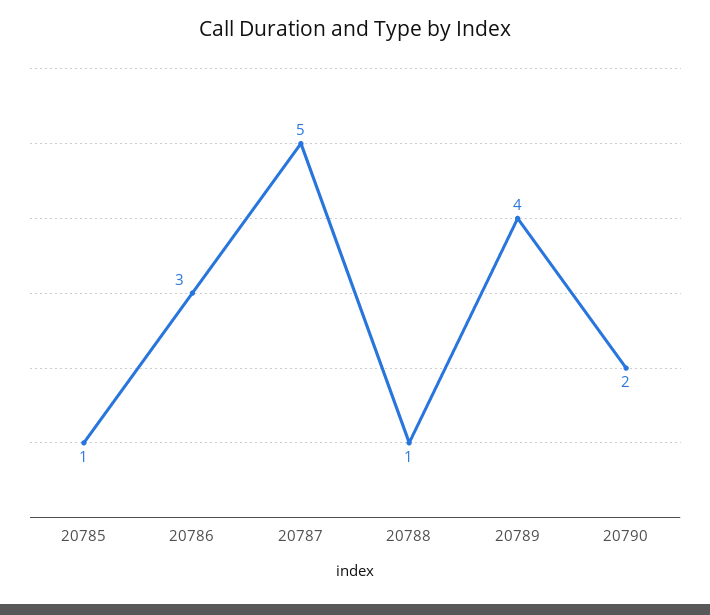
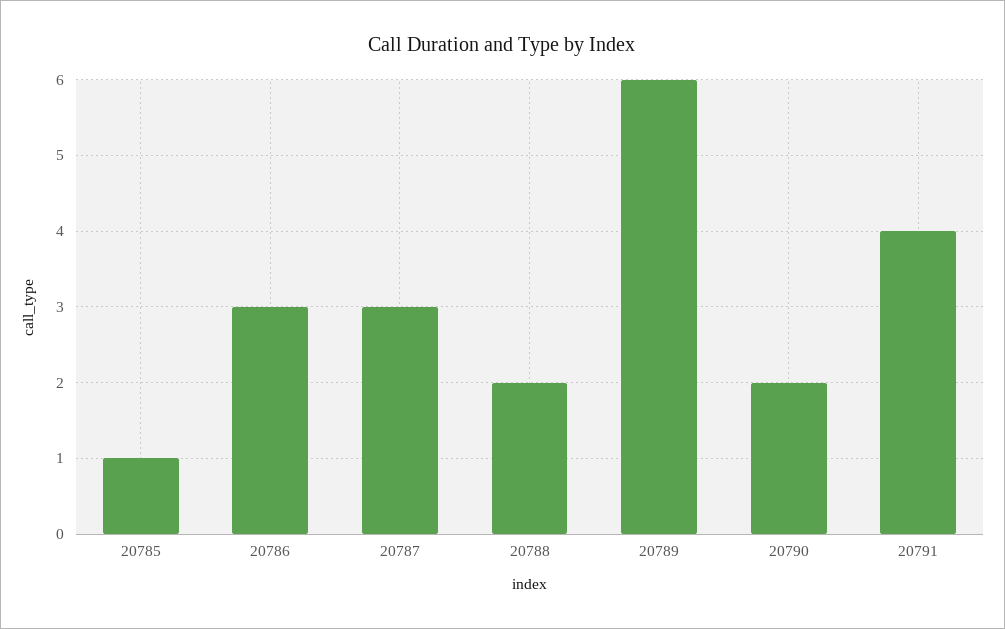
20787: 5 -> 3
20788: 1 -> 2
20789: 4 -> 6
20791: none -> 4

